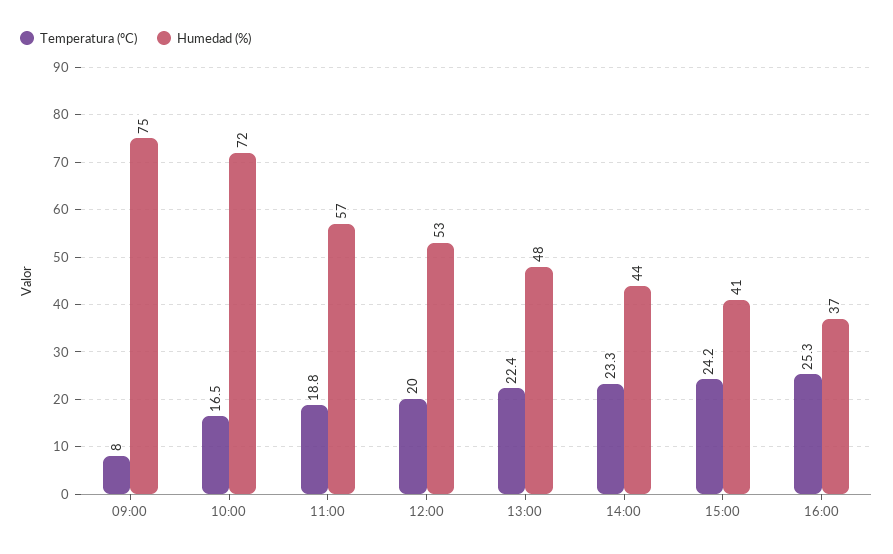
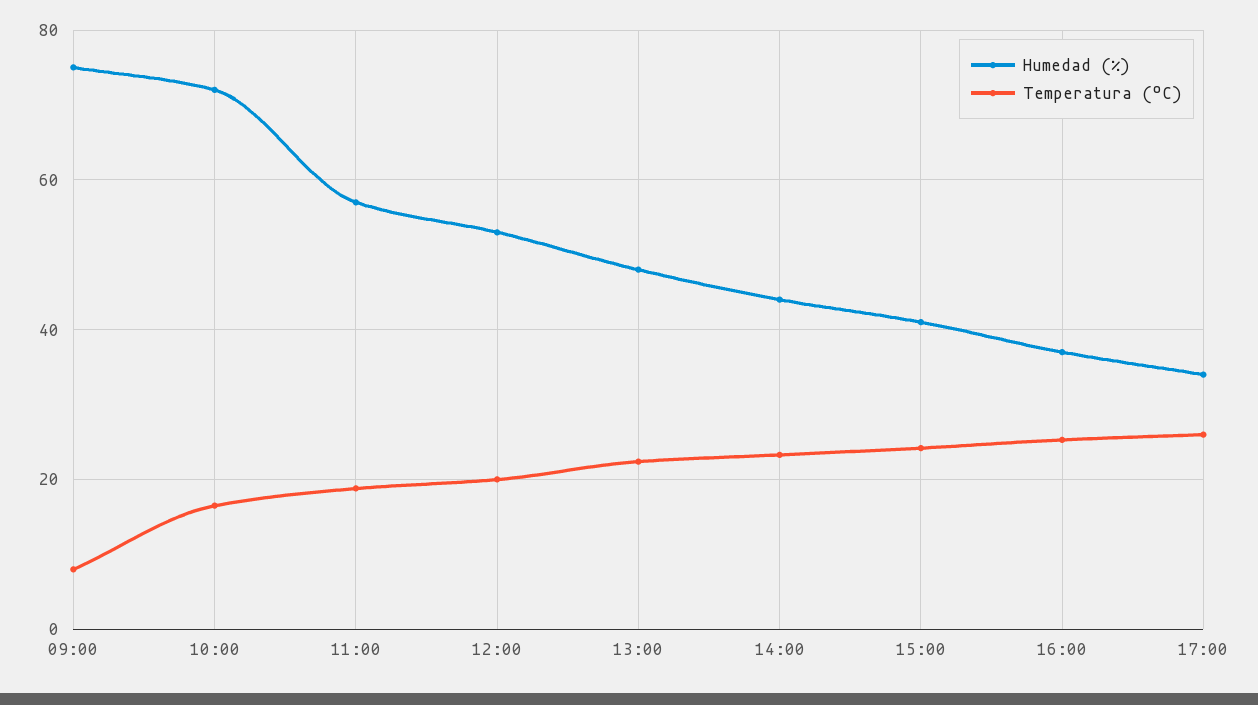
Humedad (%), 17:00: none -> 34
Temperatura (ºC), 17:00: none -> 26

